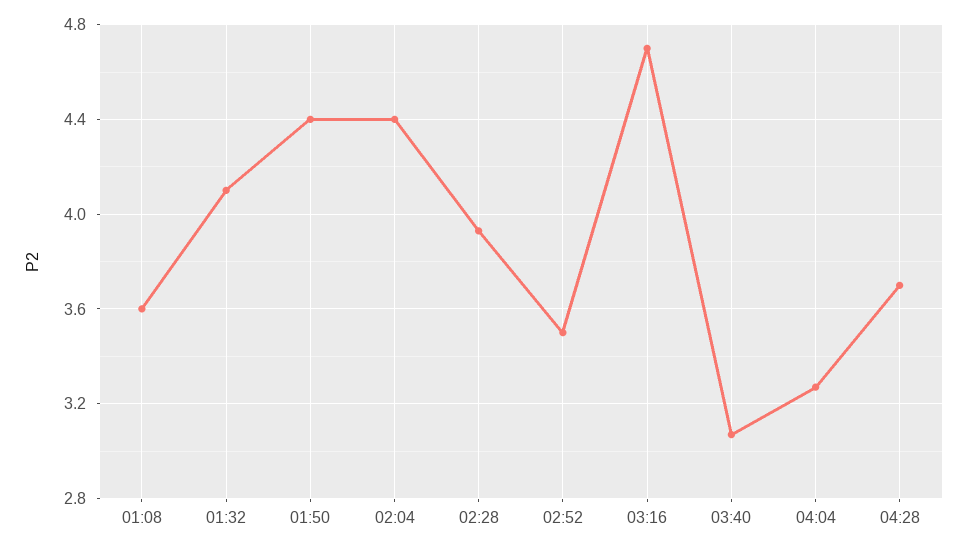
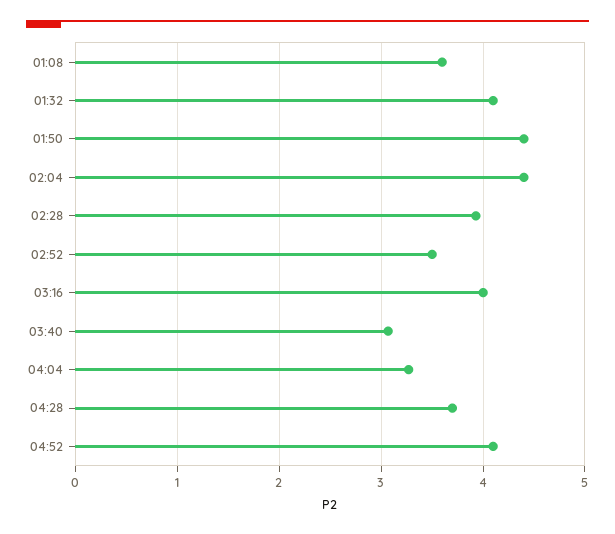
03:16: 4.7 -> 4
04:52: none -> 4.1

